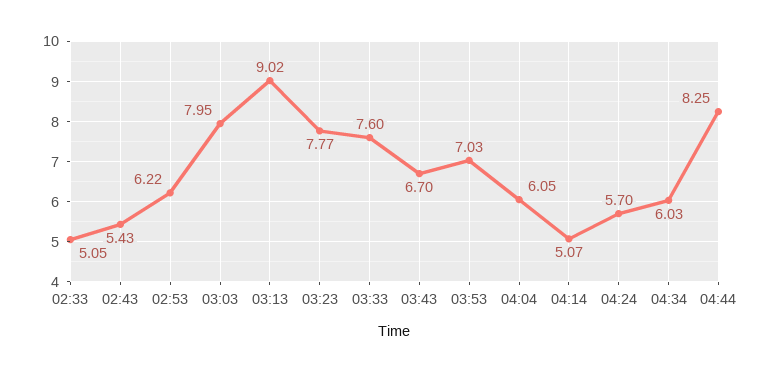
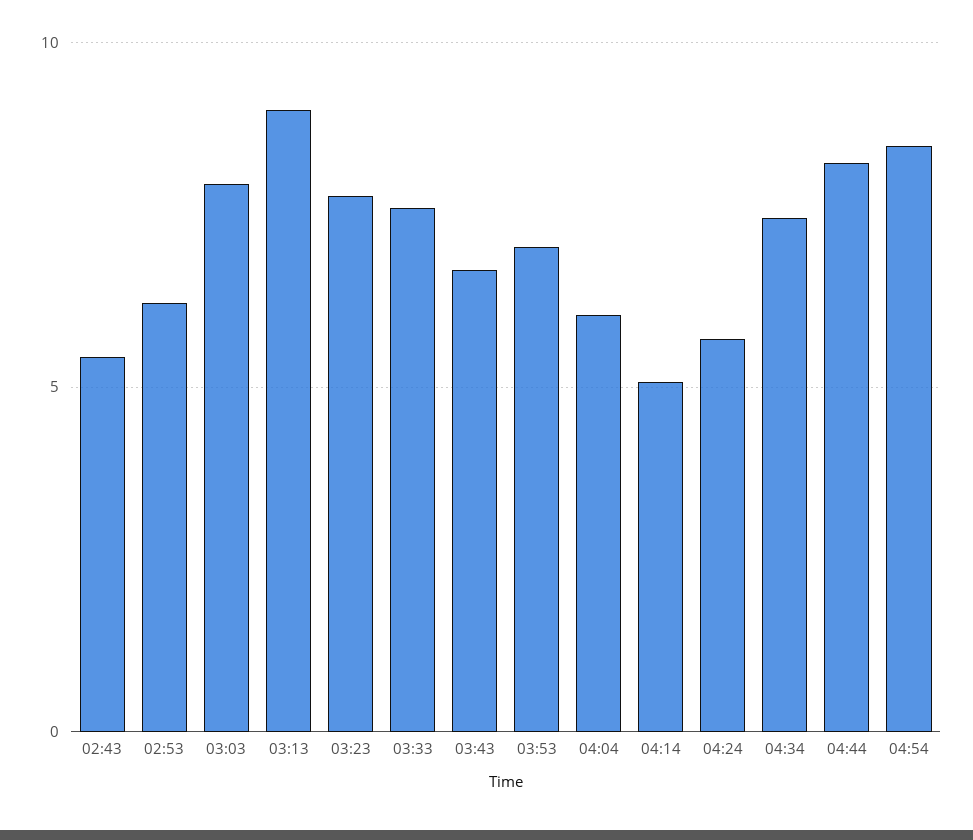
02:33: 5.05 -> none
04:34: 6.03 -> 7.5
04:54: none -> 8.5

